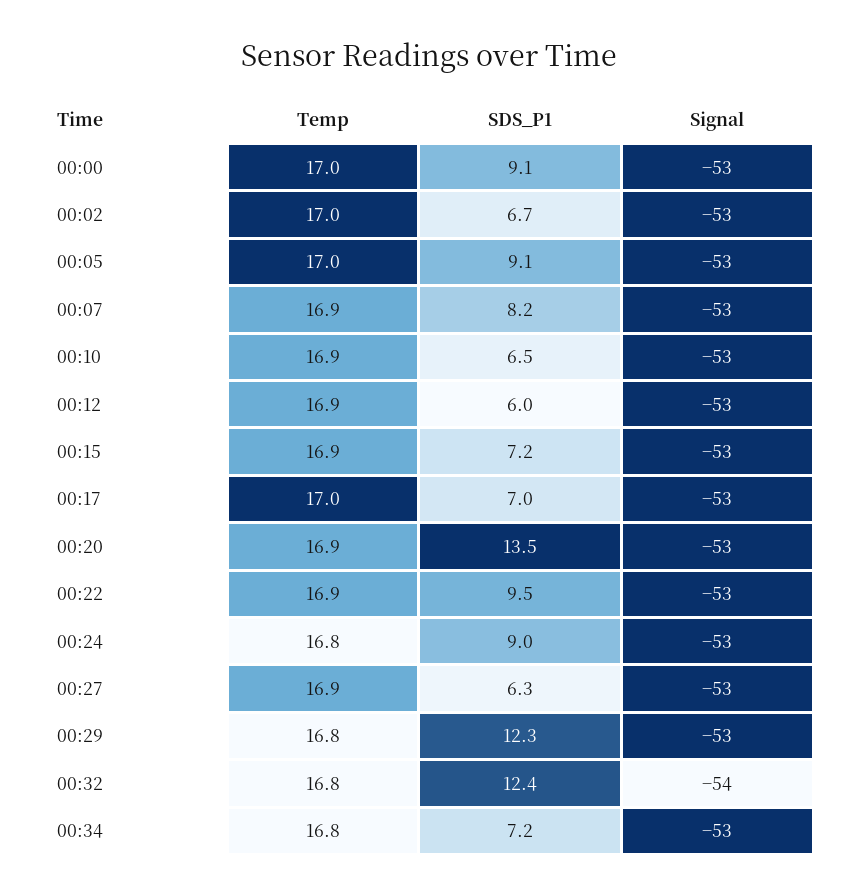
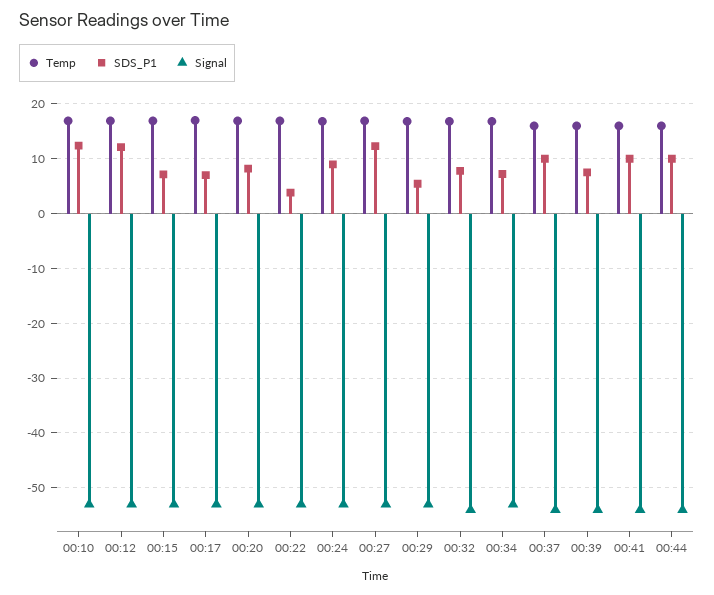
Temp, 00:00: 17 -> none
SDS_P1, 00:00: 9.1 -> none
Signal, 00:00: -53 -> none
Temp, 00:02: 17 -> none
SDS_P1, 00:02: 6.7 -> none
Signal, 00:02: -53 -> none
Temp, 00:05: 17 -> none
SDS_P1, 00:05: 9.1 -> none
Signal, 00:05: -53 -> none
Temp, 00:07: 16.9 -> none
SDS_P1, 00:07: 8.2 -> none
Signal, 00:07: -53 -> none
SDS_P1, 00:10: 6.5 -> 12
SDS_P1, 00:12: 6 -> 12
SDS_P1, 00:20: 13.5 -> 8
SDS_P1, 00:22: 9.5 -> 4
SDS_P1, 00:27: 6.3 -> 12
SDS_P1, 00:29: 12.3 -> 6
SDS_P1, 00:32: 12.4 -> 8
Temp, 00:37: none -> 16
SDS_P1, 00:37: none -> 10
Signal, 00:37: none -> -54
Temp, 00:39: none -> 16
SDS_P1, 00:39: none -> 8
Signal, 00:39: none -> -54
Temp, 00:41: none -> 16
SDS_P1, 00:41: none -> 10
Signal, 00:41: none -> -54
Temp, 00:44: none -> 16
SDS_P1, 00:44: none -> 10
Signal, 00:44: none -> -54

